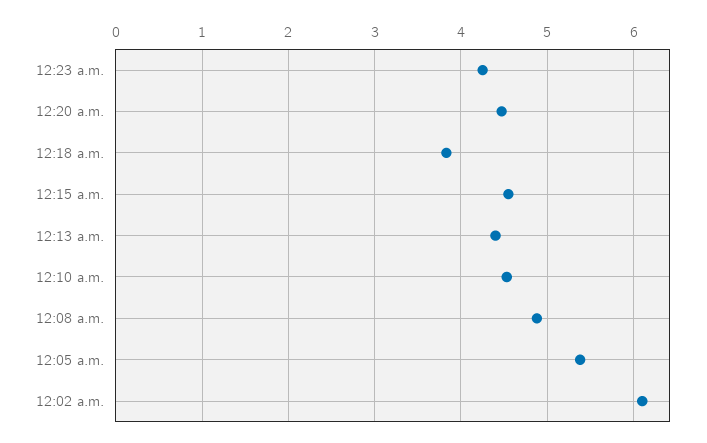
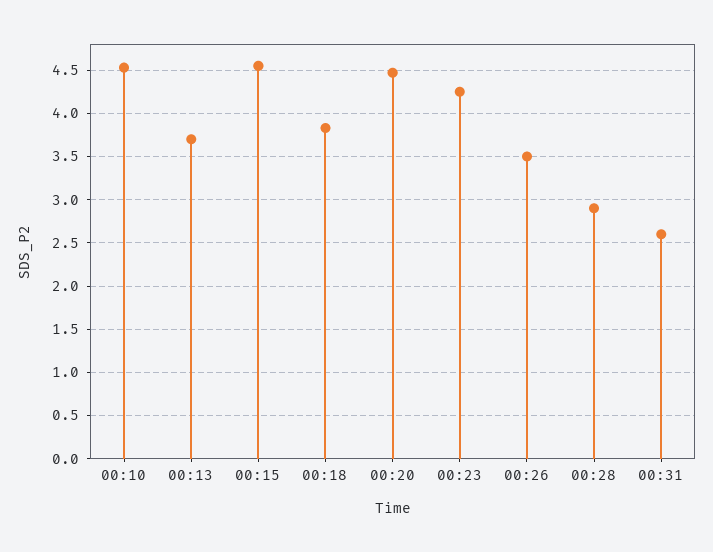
12:13 a.m.: 4.4 -> 3.7
12:08 a.m.: 4.9 -> none
12:05 a.m.: 5.4 -> none
12:02 a.m.: 6.1 -> none
00:26: none -> 3.5
00:28: none -> 2.9
00:31: none -> 2.6

